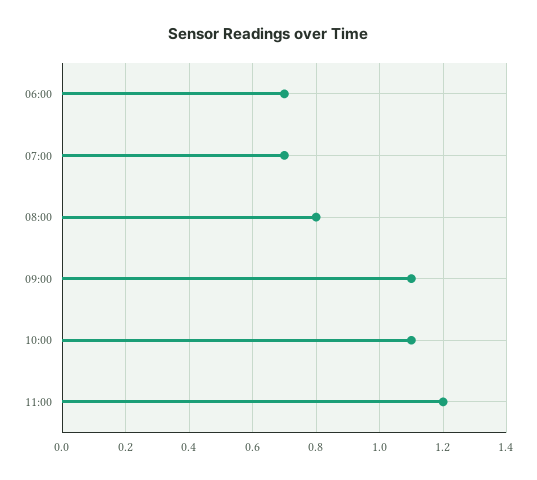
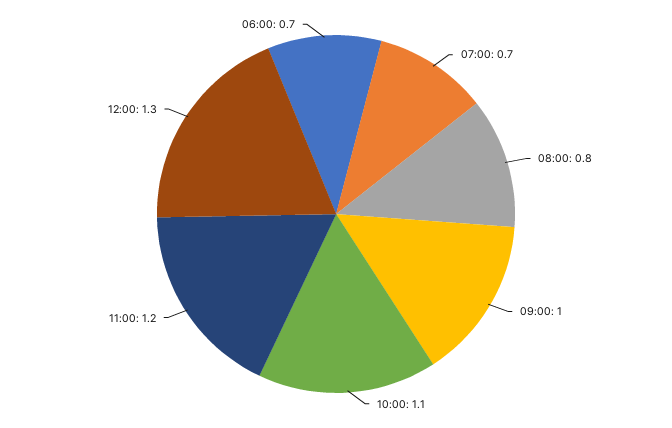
09:00: 1.1 -> 1
12:00: none -> 1.3

